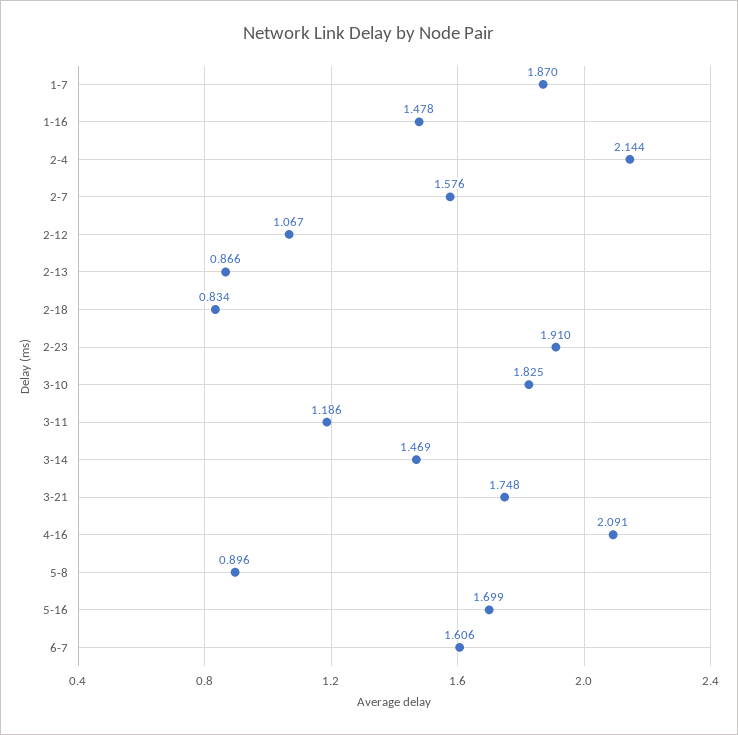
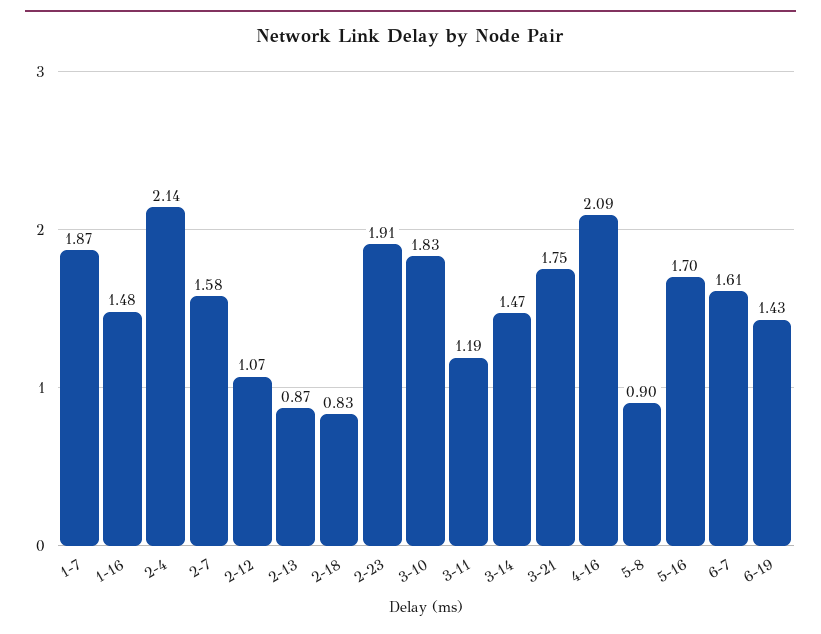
6-19: none -> 1.43

